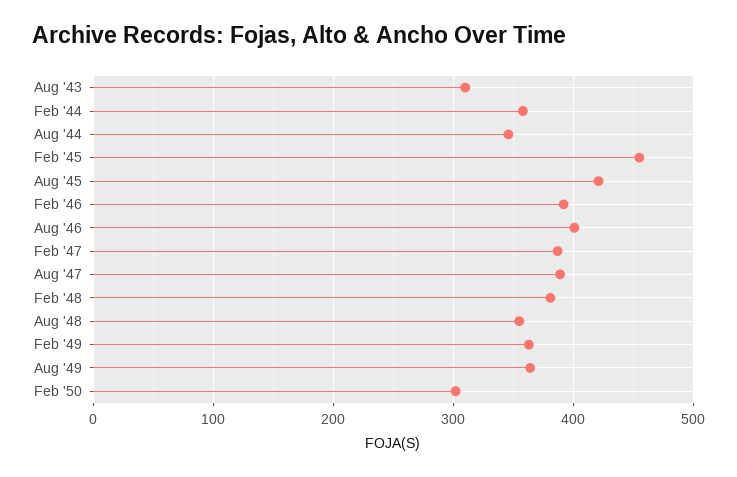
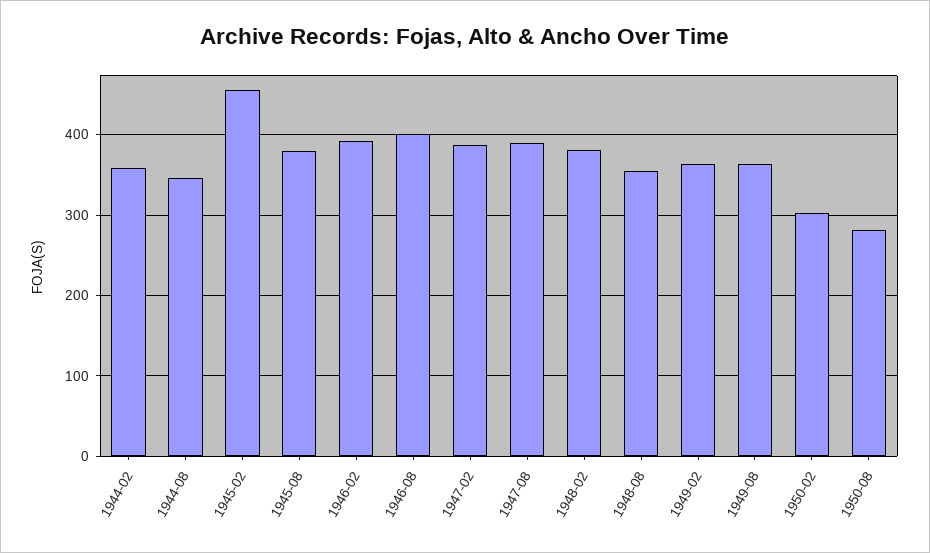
Aug '43: 310 -> none
Aug '45: 420 -> 380
1950-08: none -> 280

